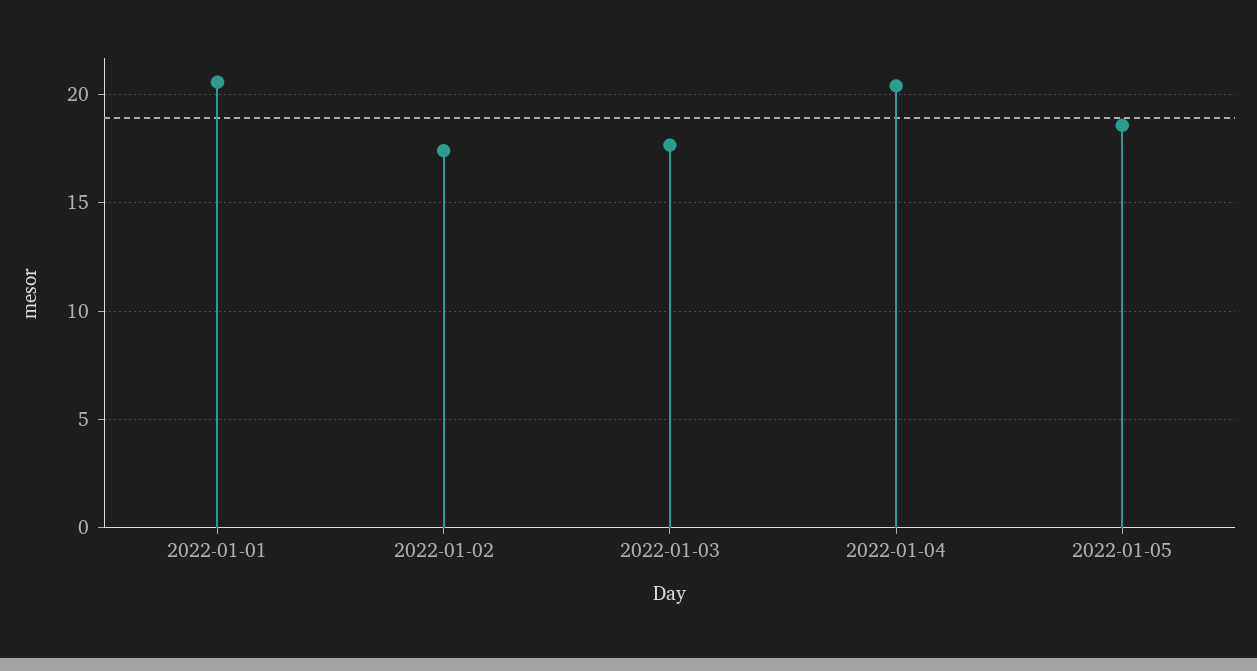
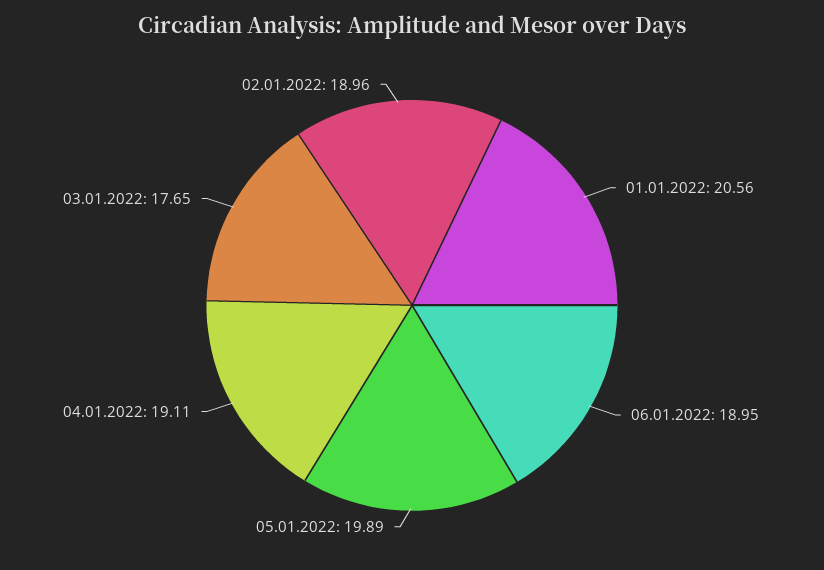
2022-01-02: 17.5 -> 18.96
2022-01-04: 20.5 -> 19.11
2022-01-05: 18.5 -> 19.89
06.01.2022: none -> 18.95

